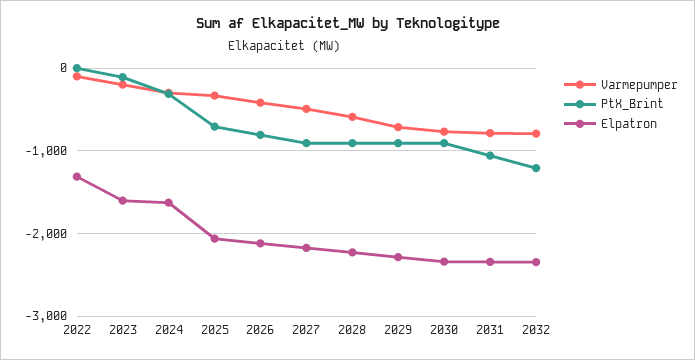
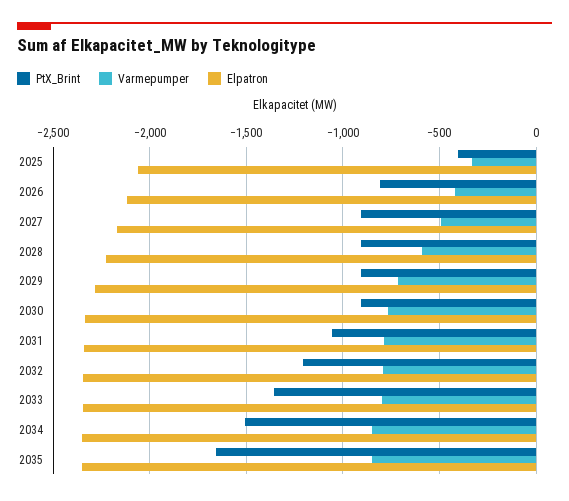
Varmepumper, 2022: -100 -> none
PtX_Brint, 2022: 0 -> none
Elpatron, 2022: -1300 -> none
Varmepumper, 2023: -200 -> none
PtX_Brint, 2023: -100 -> none
Elpatron, 2023: -1600 -> none
Varmepumper, 2024: -300 -> none
PtX_Brint, 2024: -300 -> none
Elpatron, 2024: -1600 -> none
PtX_Brint, 2025: -700 -> -400
PtX_Brint, 2033: none -> -1350
Varmepumper, 2033: none -> -800
Elpatron, 2033: none -> -2350
PtX_Brint, 2034: none -> -1500
Varmepumper, 2034: none -> -850
Elpatron, 2034: none -> -2350
PtX_Brint, 2035: none -> -1650
Varmepumper, 2035: none -> -850
Elpatron, 2035: none -> -2350

